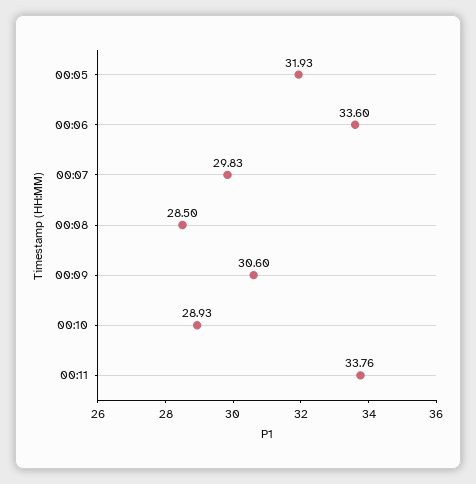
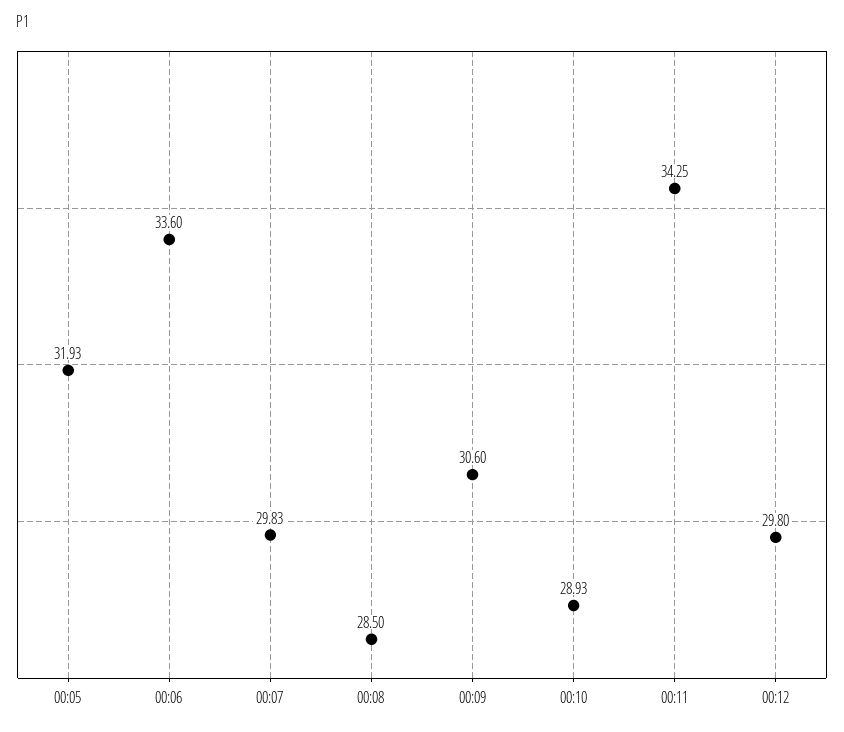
00:11: 33.76 -> 34.25
00:12: none -> 29.8

